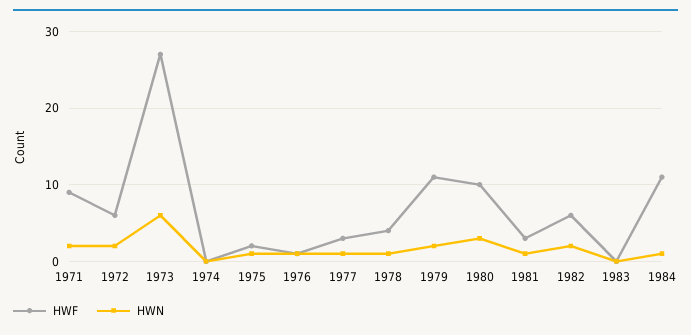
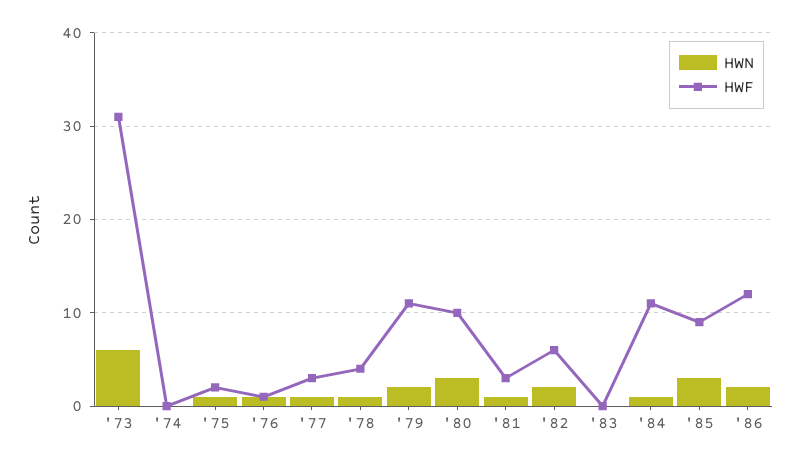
HWF, 1971: 9 -> none
HWN, 1971: 2 -> none
HWF, 1972: 6 -> none
HWN, 1972: 2 -> none
HWF, 1973: 27 -> 31
HWN, '85: none -> 3
HWF, '85: none -> 9
HWN, '86: none -> 2
HWF, '86: none -> 12

